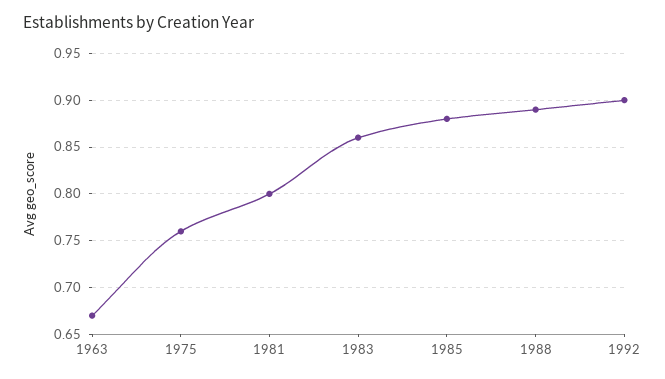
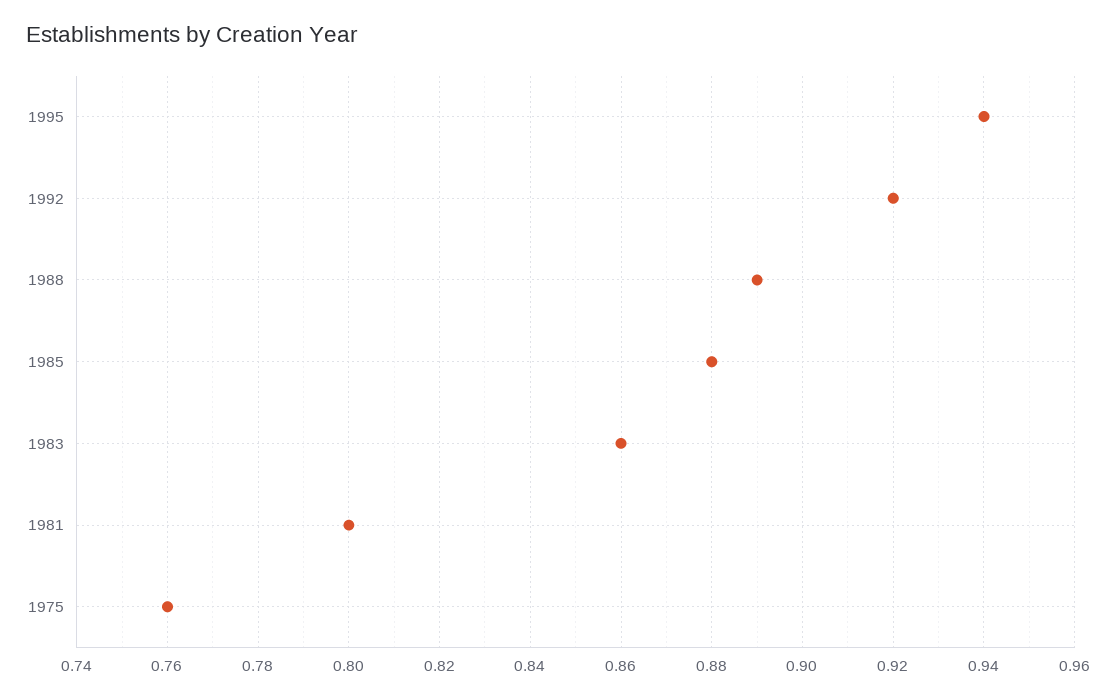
1963: 0.67 -> none
1992: 0.9 -> 0.92
1995: none -> 0.94

